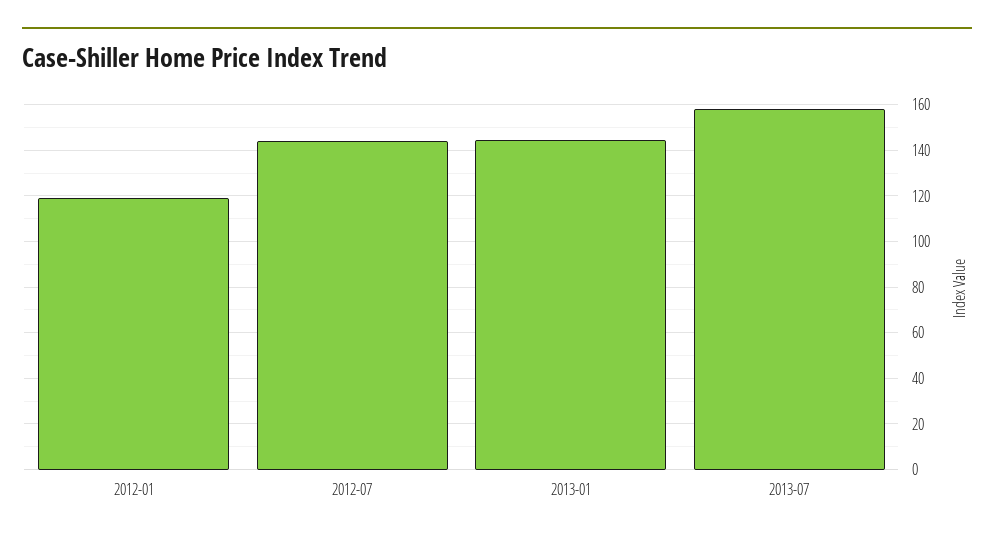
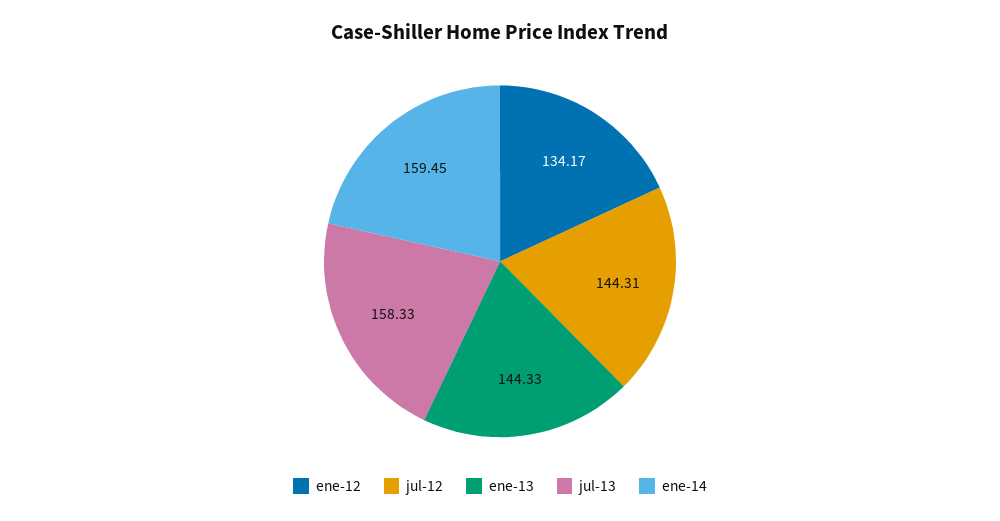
2012-01: 120 -> 134.17
ene-14: none -> 159.45

